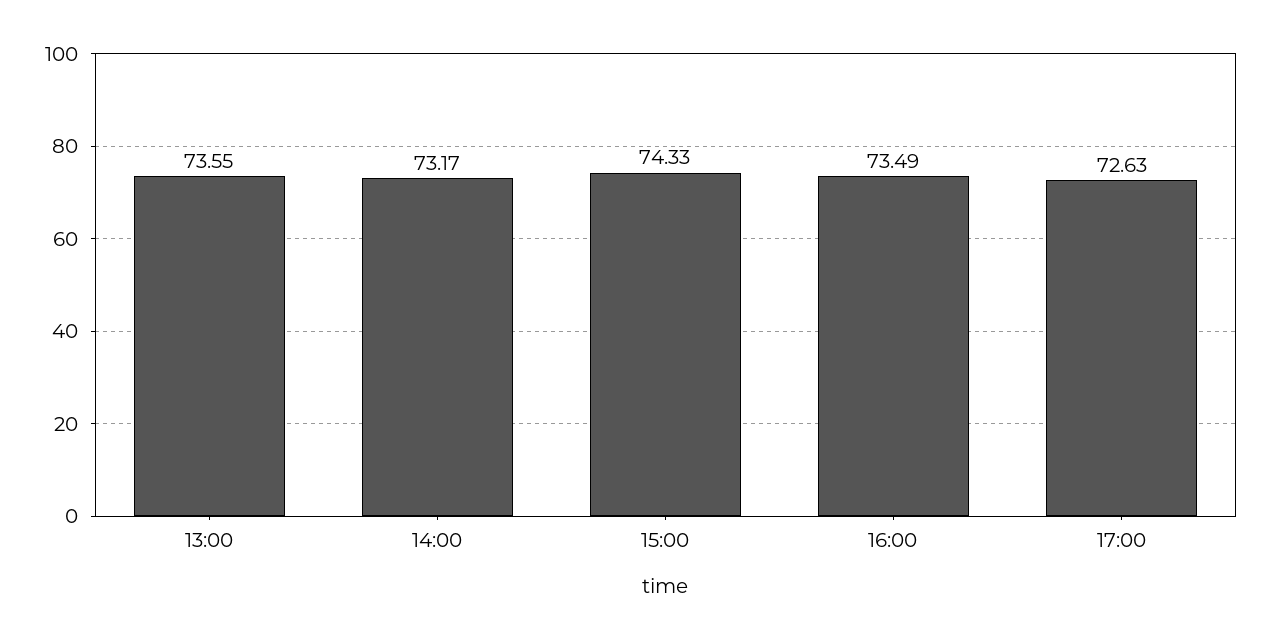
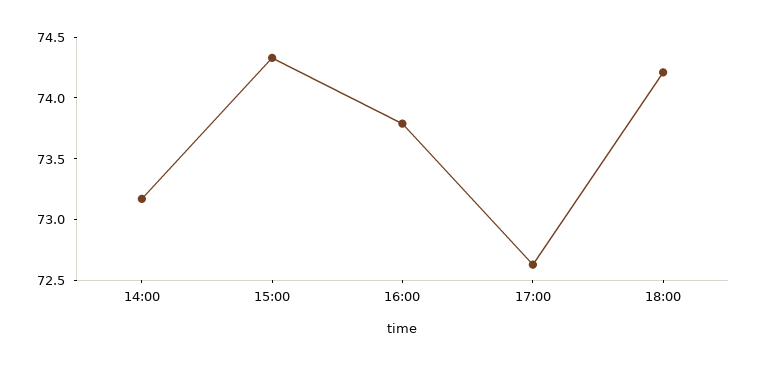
13:00: 73.55 -> none
16:00: 73.49 -> 73.8
18:00: none -> 74.2

